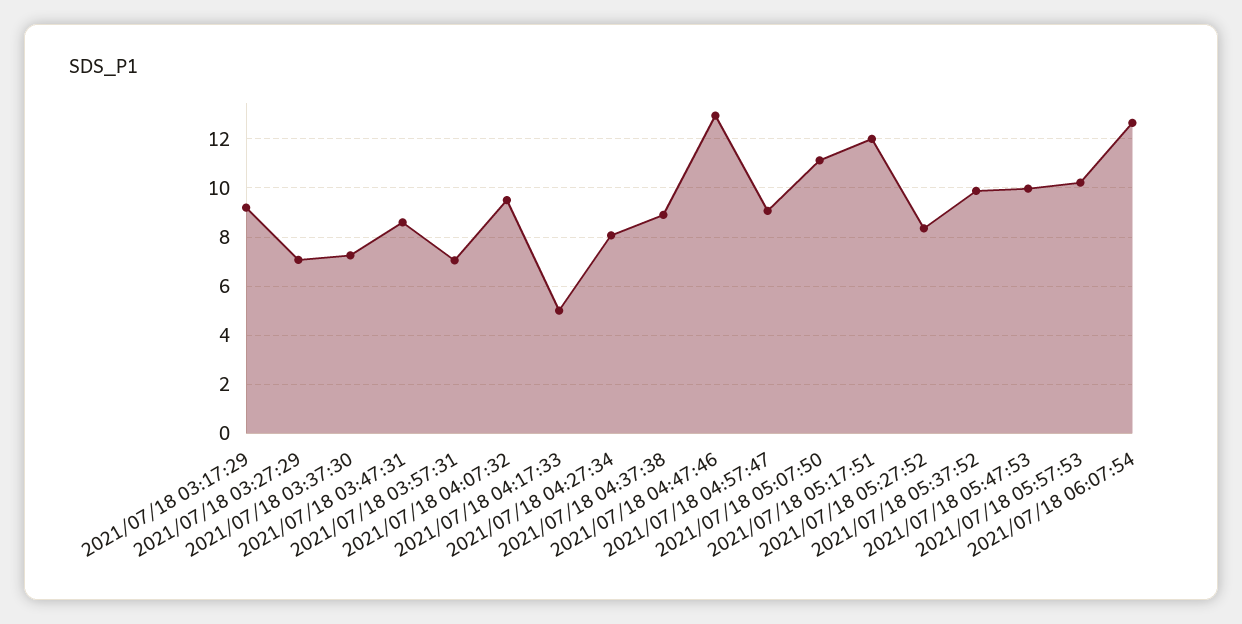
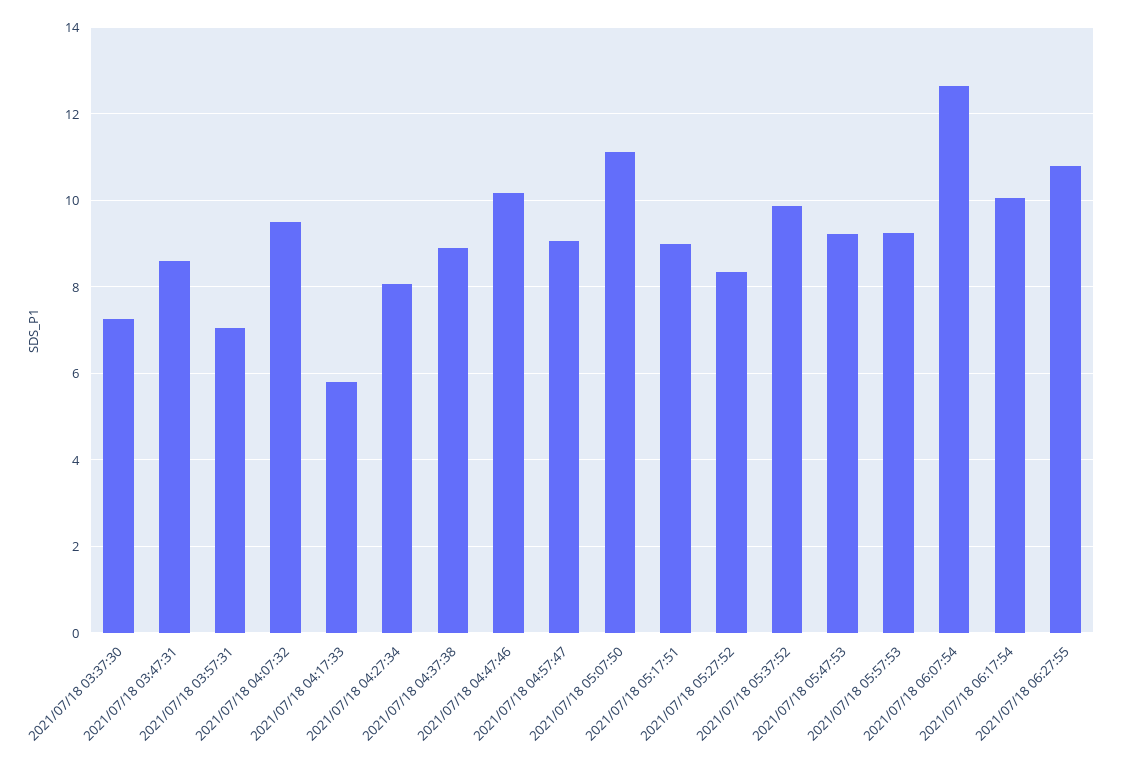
2021/07/18 03:17:29: 9.25 -> none
2021/07/18 03:27:29: 7 -> none
2021/07/18 04:17:33: 5 -> 5.8
2021/07/18 04:47:46: 13 -> 10.2
2021/07/18 05:17:51: 12 -> 9
2021/07/18 05:47:53: 10 -> 9.2
2021/07/18 05:57:53: 10.25 -> 9.2
2021/07/18 06:17:54: none -> 10
2021/07/18 06:27:55: none -> 10.8

